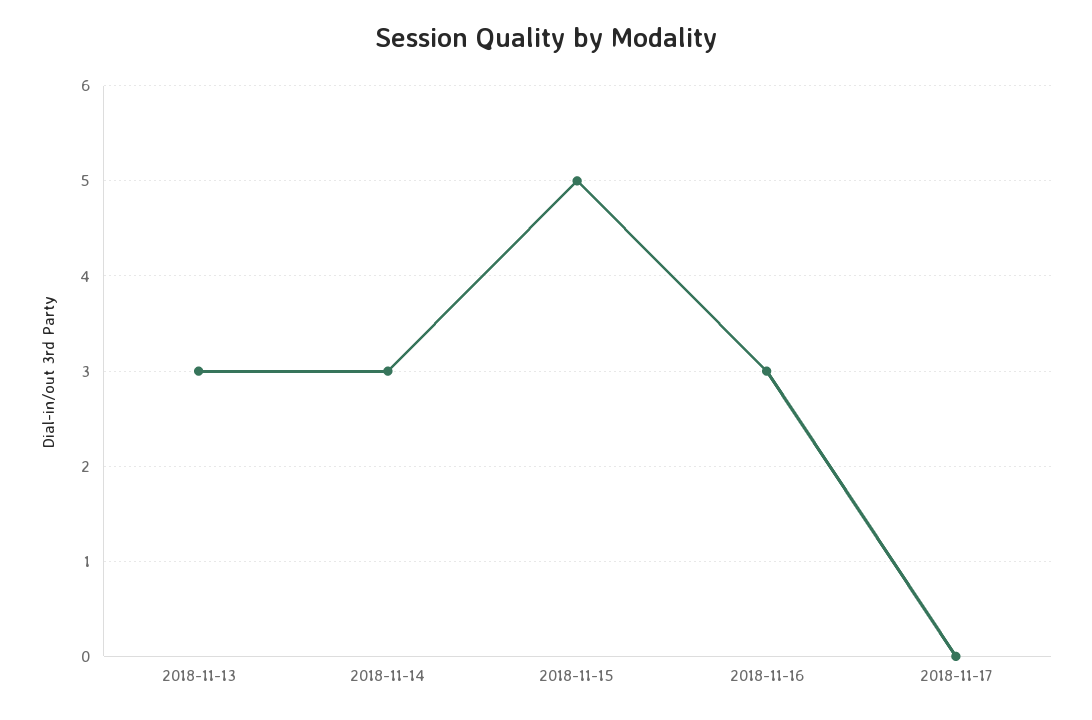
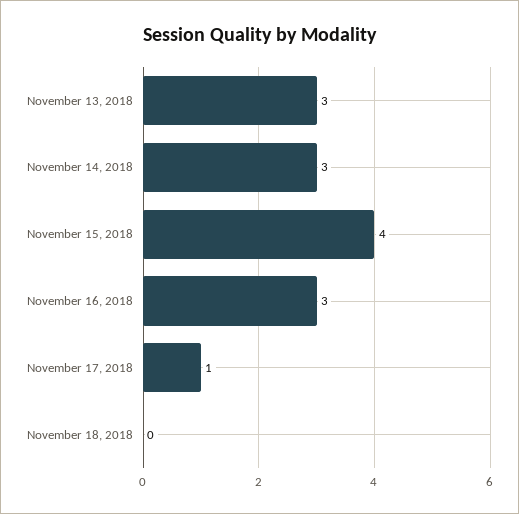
2018-11-15: 5 -> 4
2018-11-17: 0 -> 1
November 18, 2018: none -> 0

